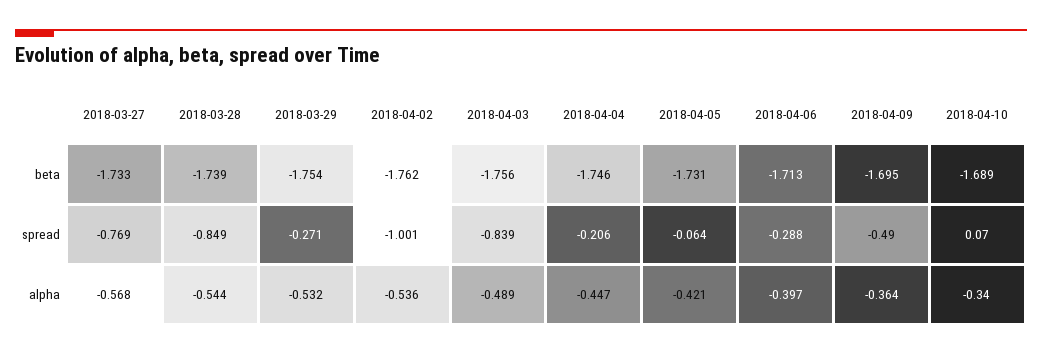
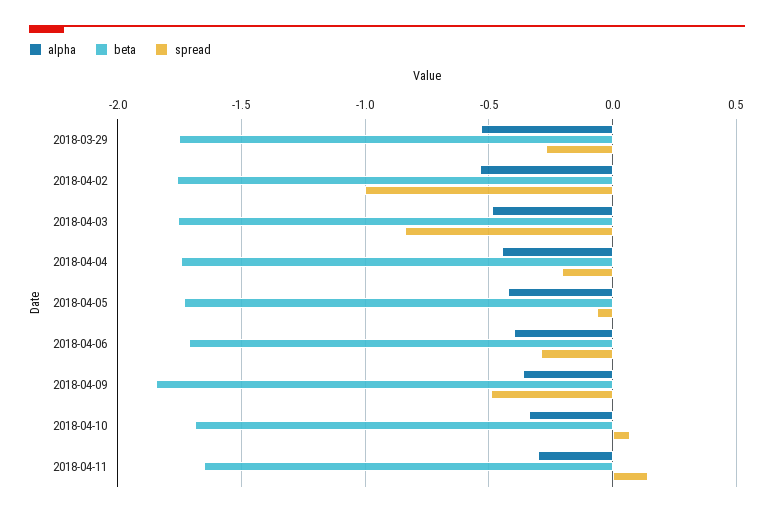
beta, 2018-03-27: -1.733 -> none
beta, 2018-03-28: -1.739 -> none
beta, 2018-04-09: -1.695 -> -1.85
spread, 2018-03-27: -0.769 -> none
spread, 2018-03-28: -0.849 -> none
alpha, 2018-03-27: -0.568 -> none
alpha, 2018-03-28: -0.544 -> none
alpha, 2018-04-11: none -> -0.3
beta, 2018-04-11: none -> -1.65
spread, 2018-04-11: none -> 0.15

